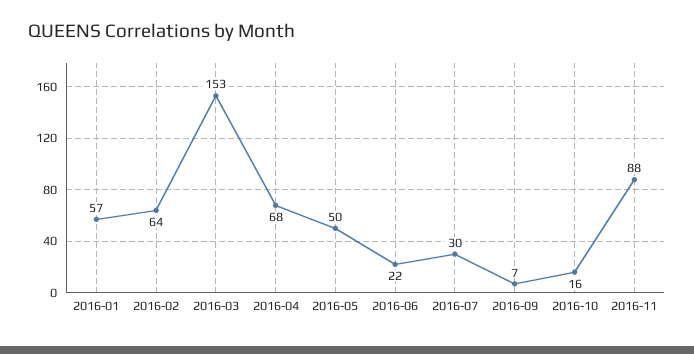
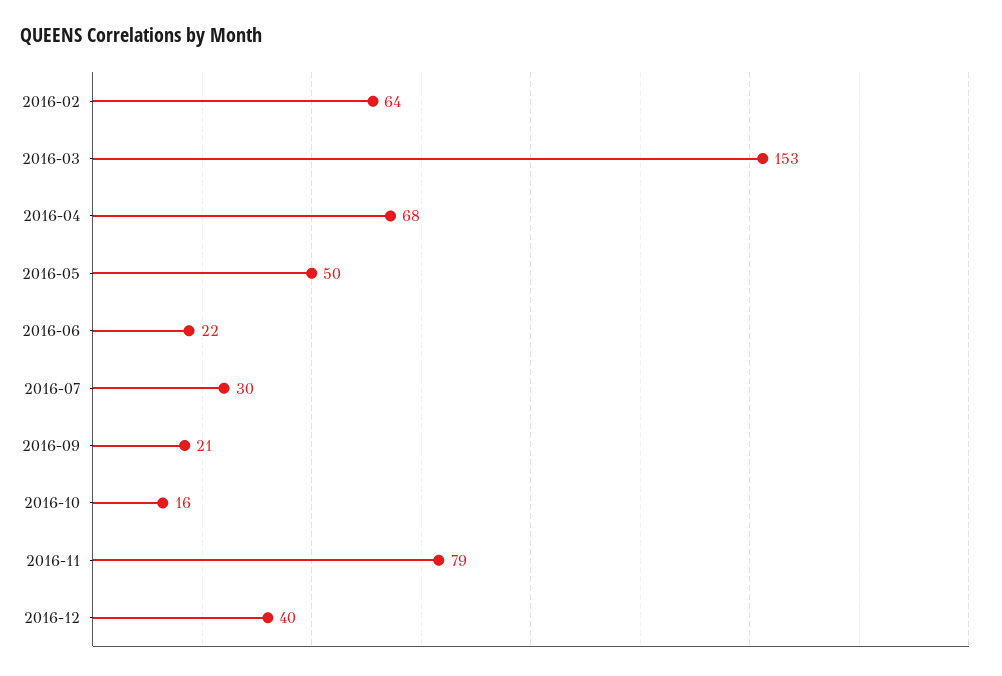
2016-01: 57 -> none
2016-09: 7 -> 21
2016-11: 88 -> 79
2016-12: none -> 40

